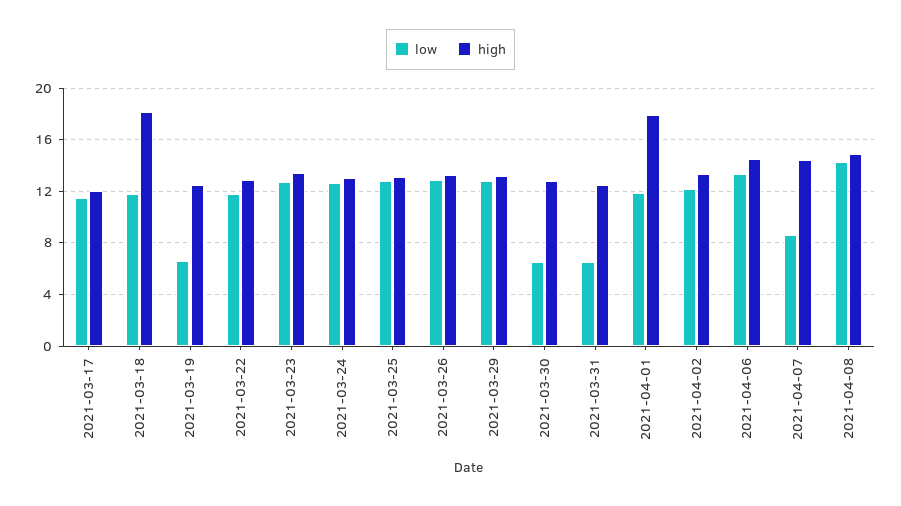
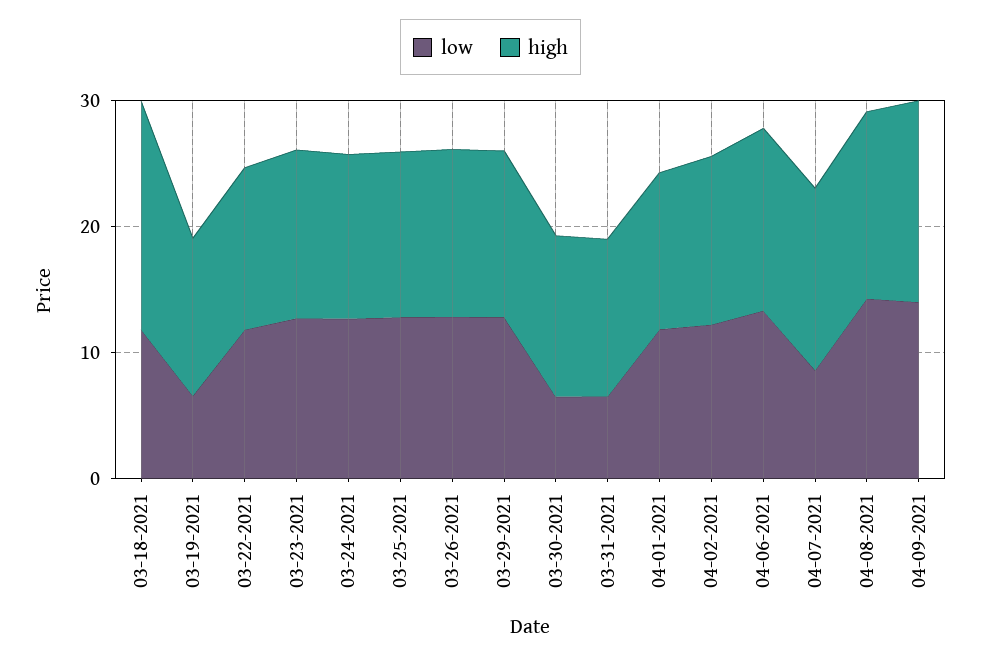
low, 2021-03-17: 11.5 -> none
high, 2021-03-17: 12 -> none
high, 2021-04-01: 18 -> 12
low, 04-09-2021: none -> 14
high, 04-09-2021: none -> 16

